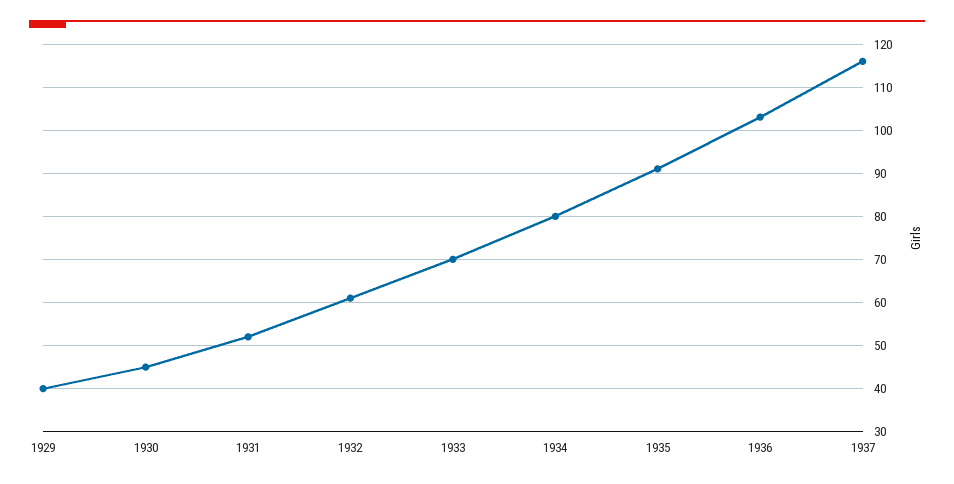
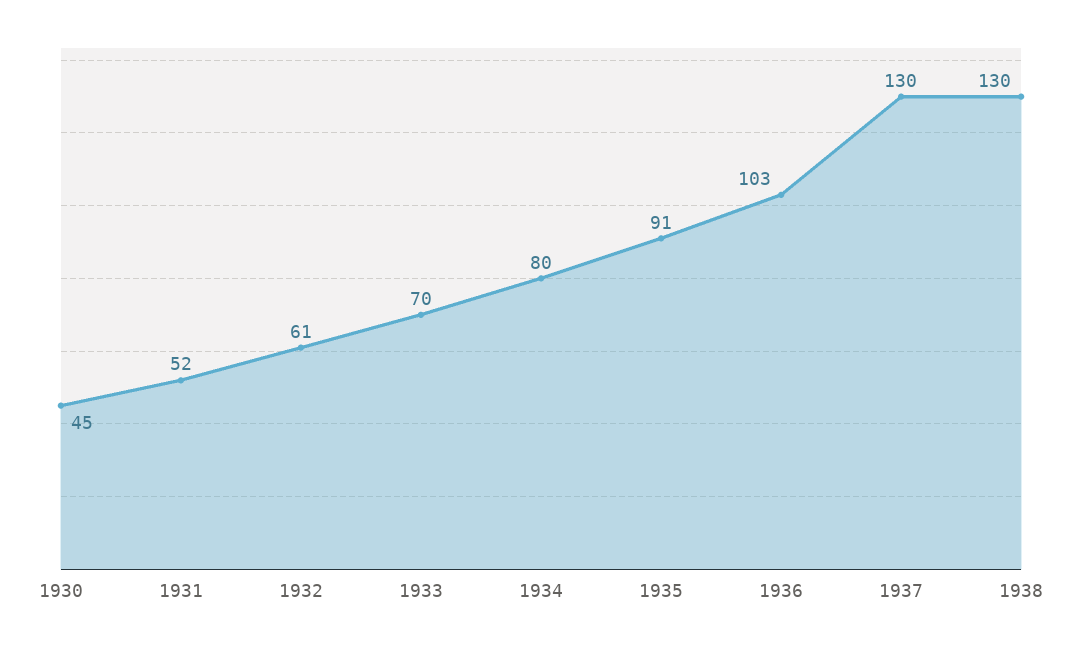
1929: 40 -> none
1937: 115 -> 130
1938: none -> 130

